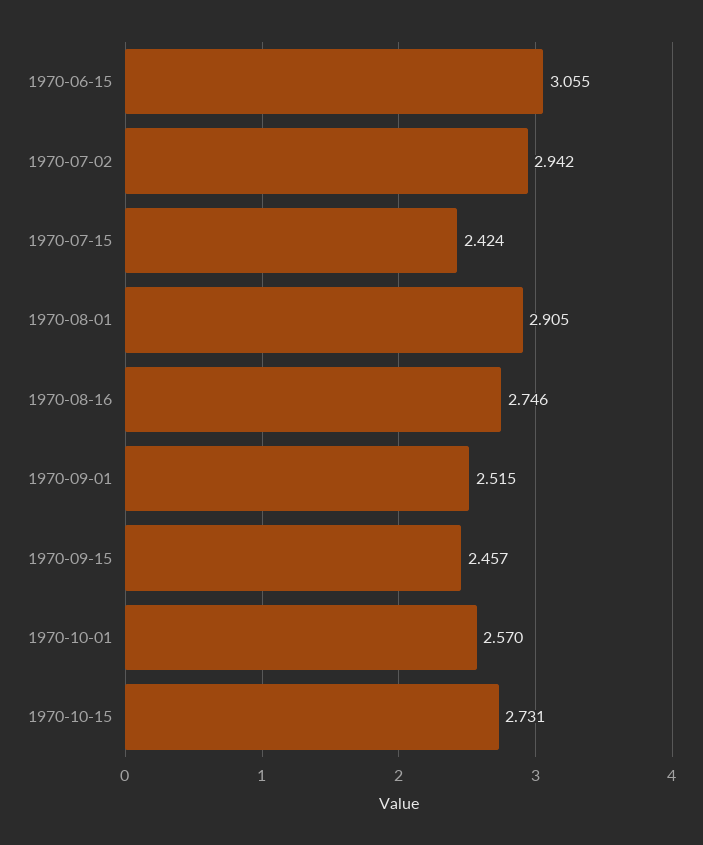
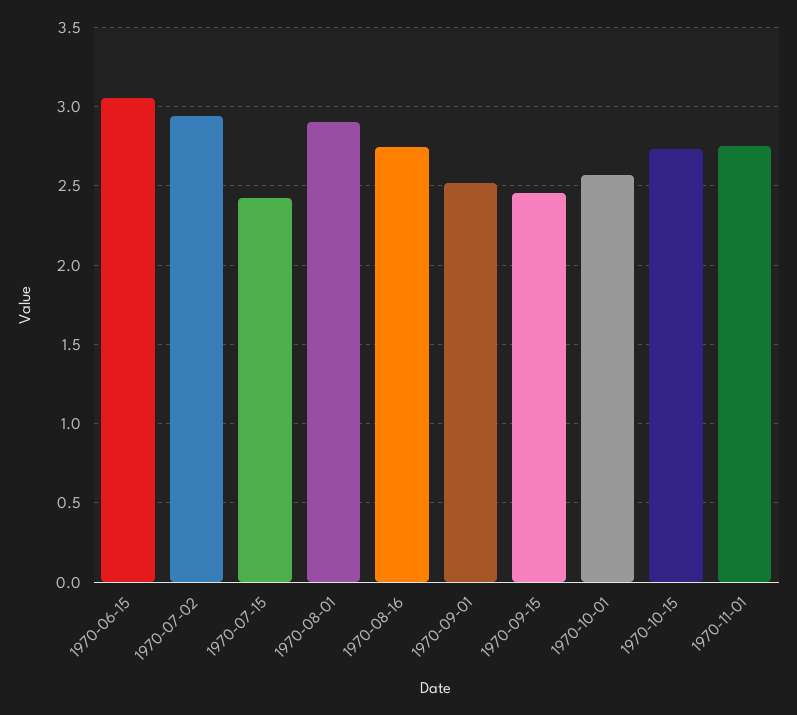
1970-11-01: none -> 2.75

